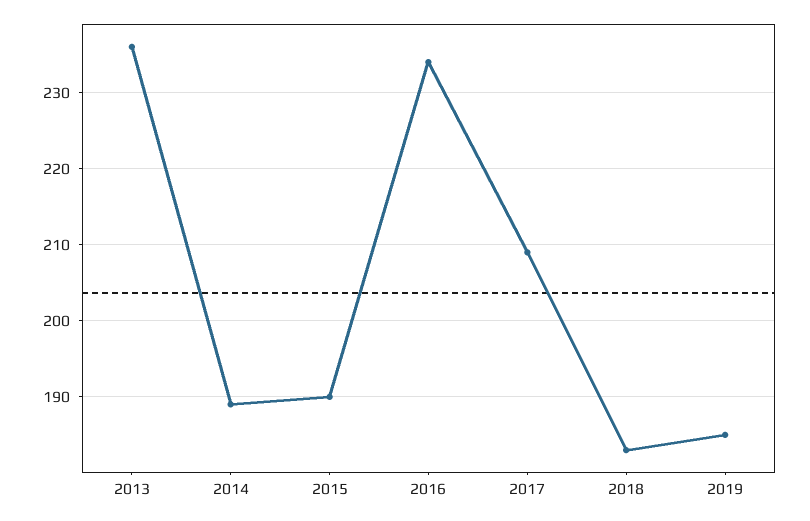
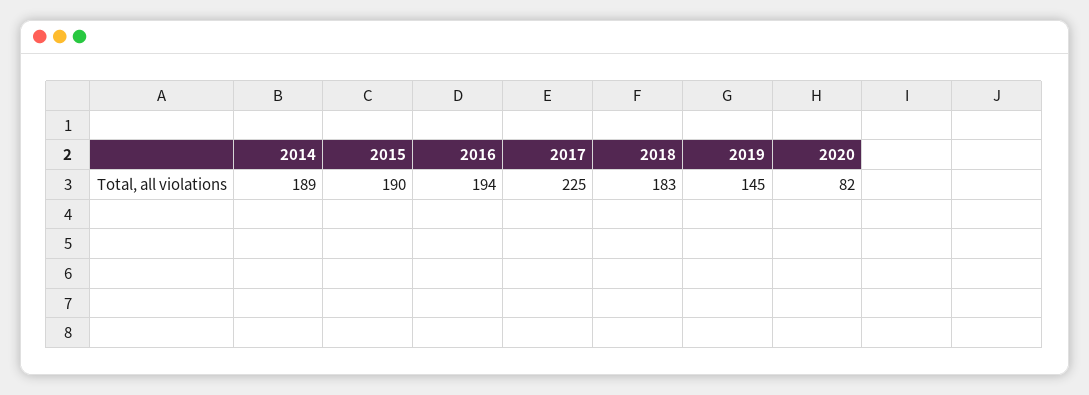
2013: 236 -> none
2016: 234 -> 194
2017: 209 -> 225
2019: 185 -> 145
2020: none -> 82

